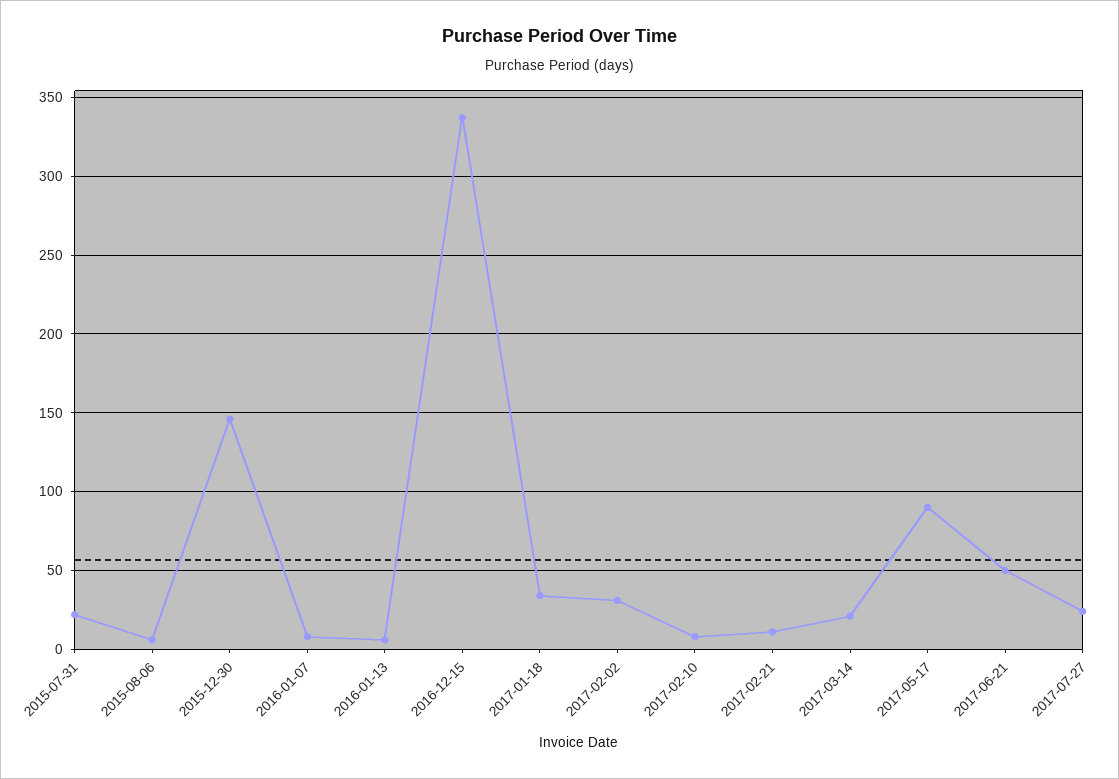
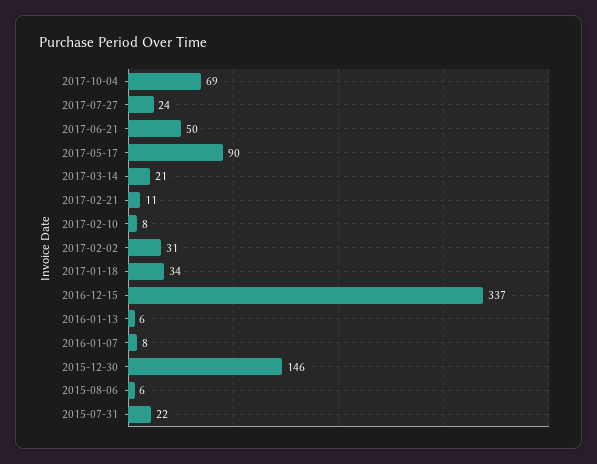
2017-10-04: none -> 69

